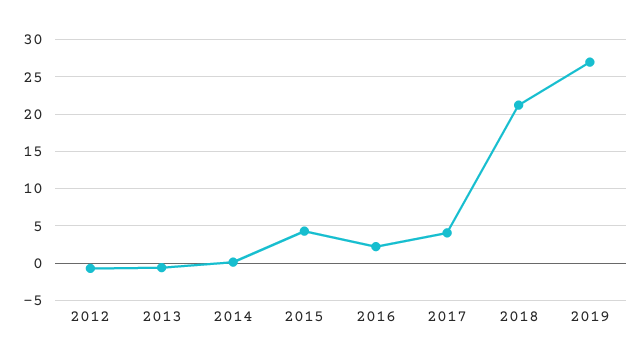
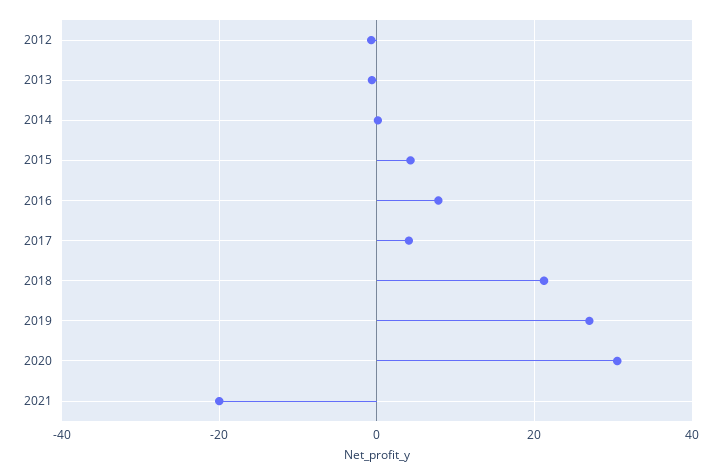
2016: 2 -> 8
2020: none -> 30
2021: none -> -20

